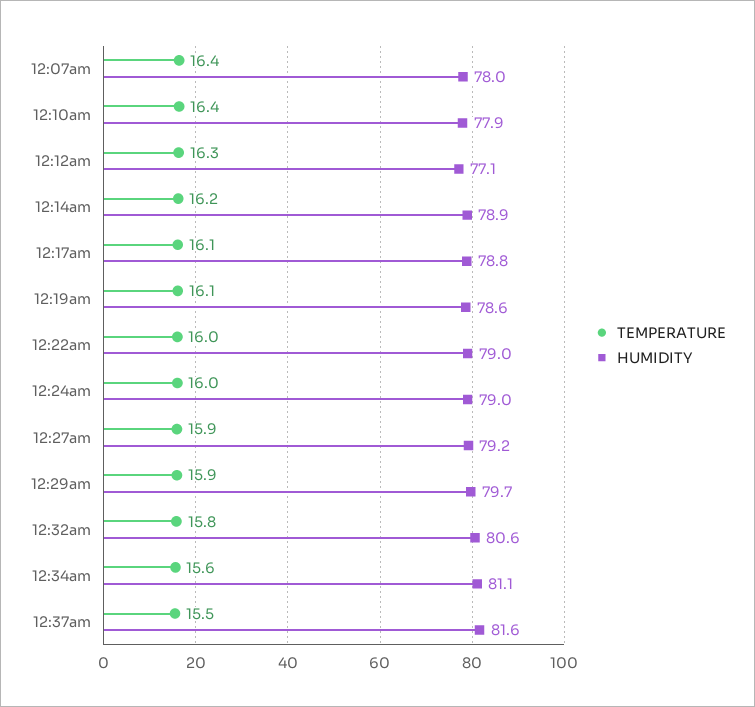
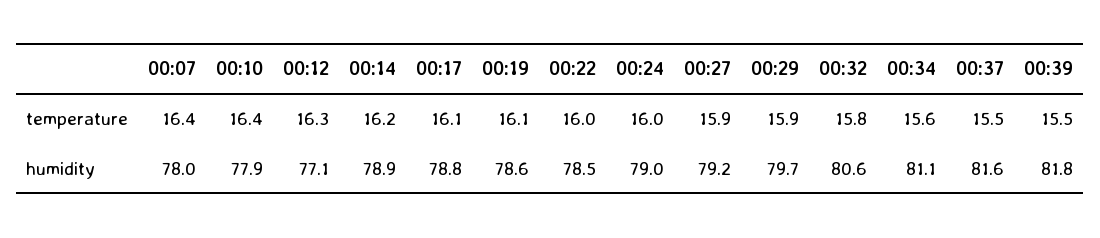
HUMIDITY, 12:22am: 79 -> 78.5
TEMPERATURE, 00:39: none -> 15.5
HUMIDITY, 00:39: none -> 81.8

